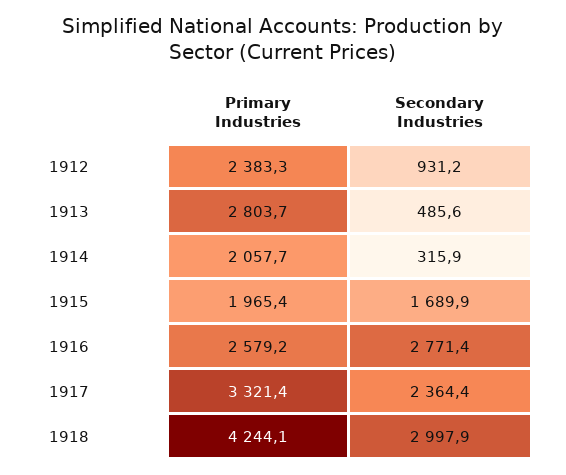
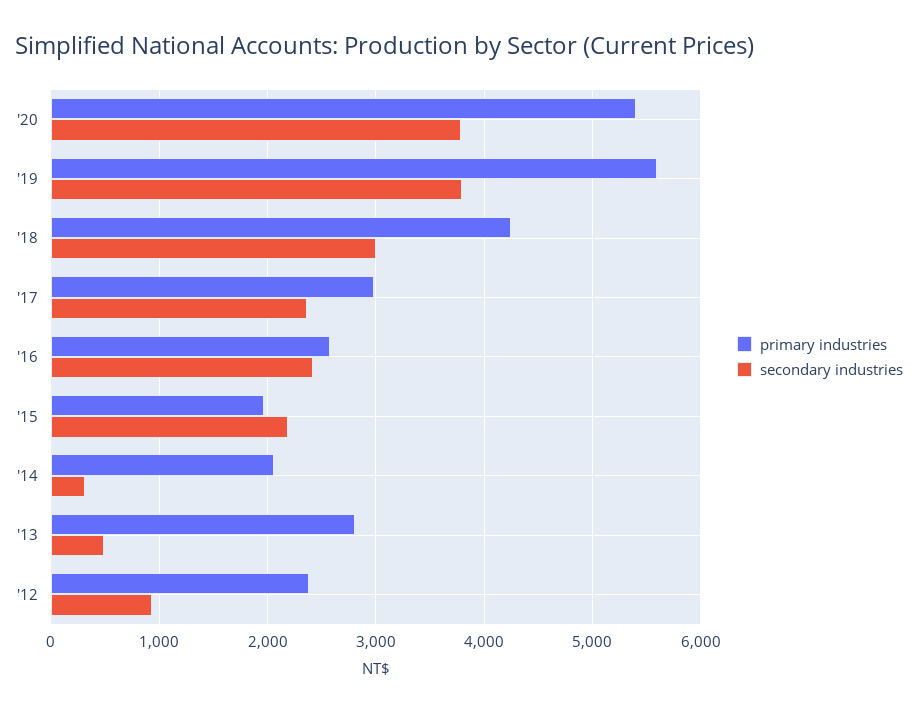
Secondary Industries, 1915: 1689.9 -> 2200
Secondary Industries, 1916: 2771.4 -> 2400
Primary Industries, 1917: 3321.4 -> 3000
Primary Industries, '20: none -> 5400
Secondary Industries, '20: none -> 3800
Primary Industries, '19: none -> 5600
Secondary Industries, '19: none -> 3800

